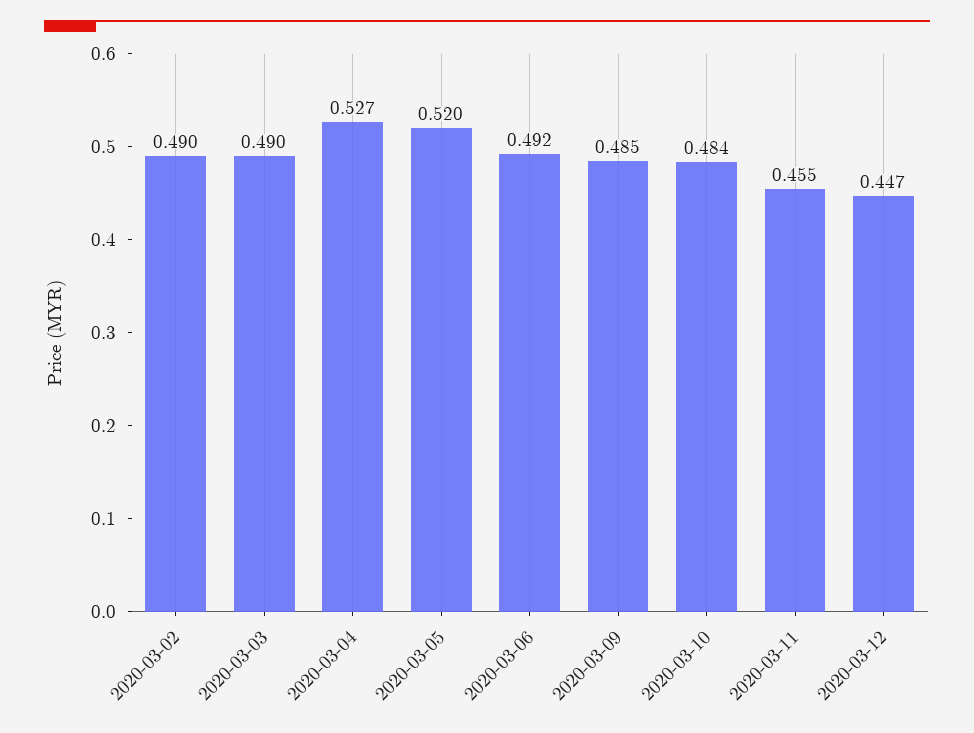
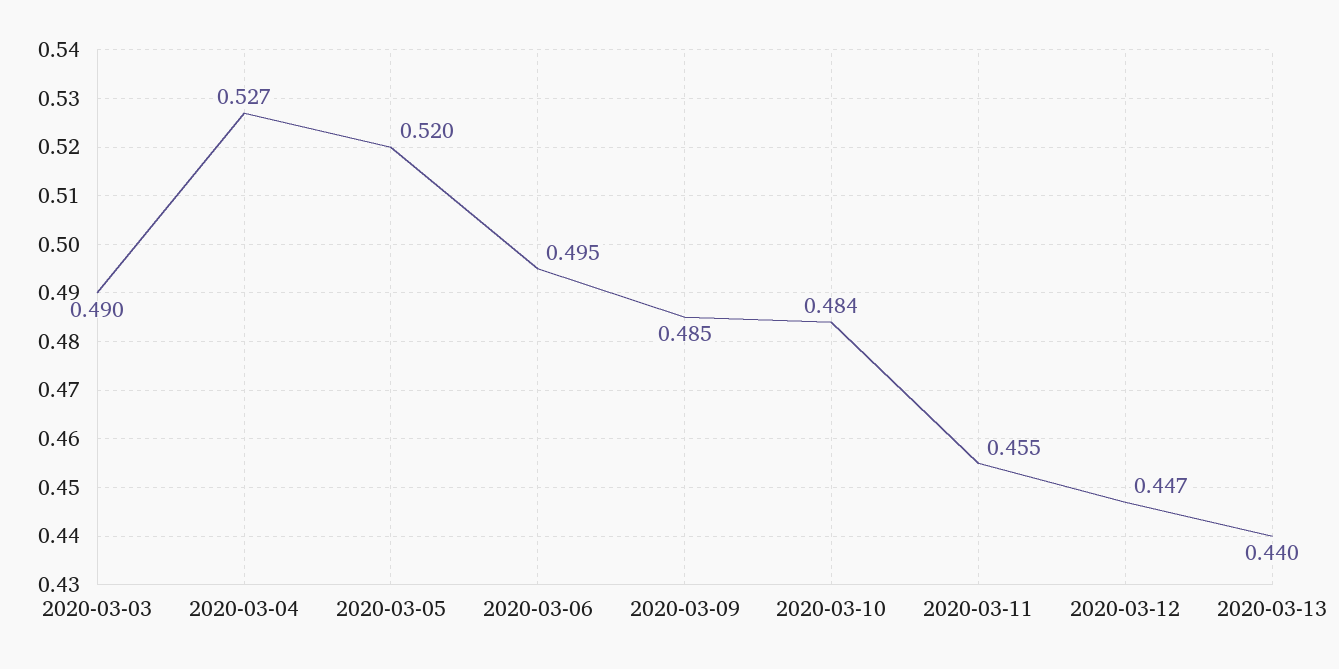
2020-03-02: 0.49 -> none
2020-03-06: 0.492 -> 0.495
2020-03-13: none -> 0.44

